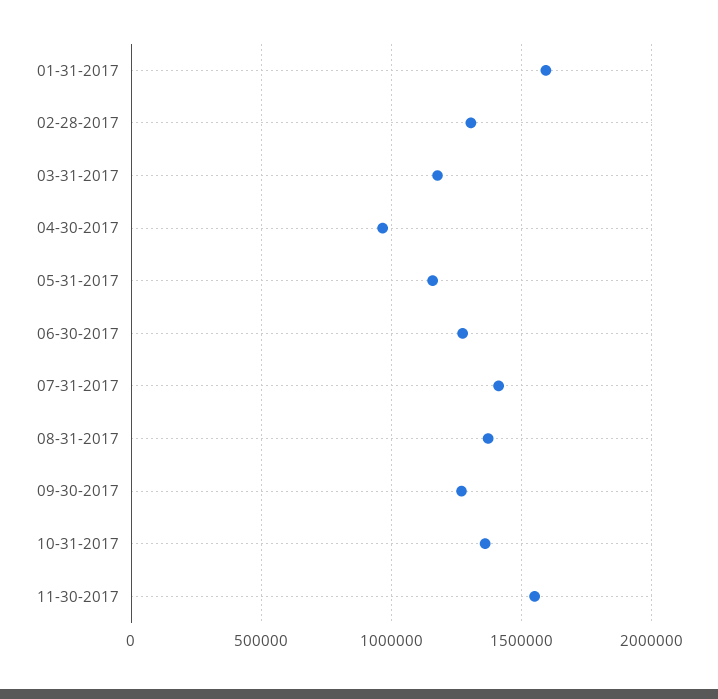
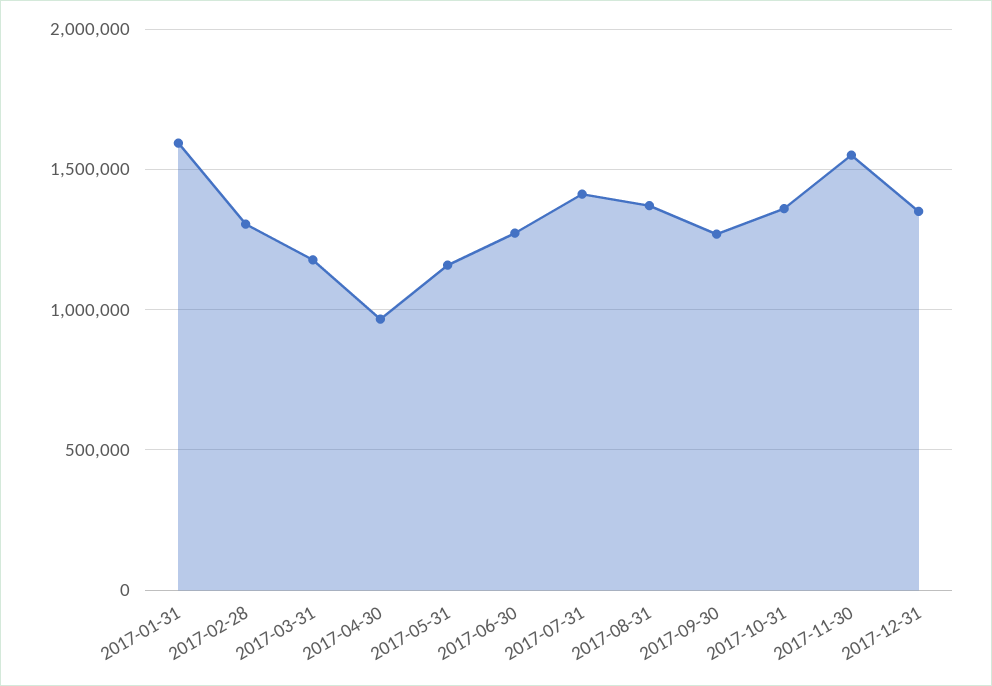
2017-12-31: none -> 1350000

